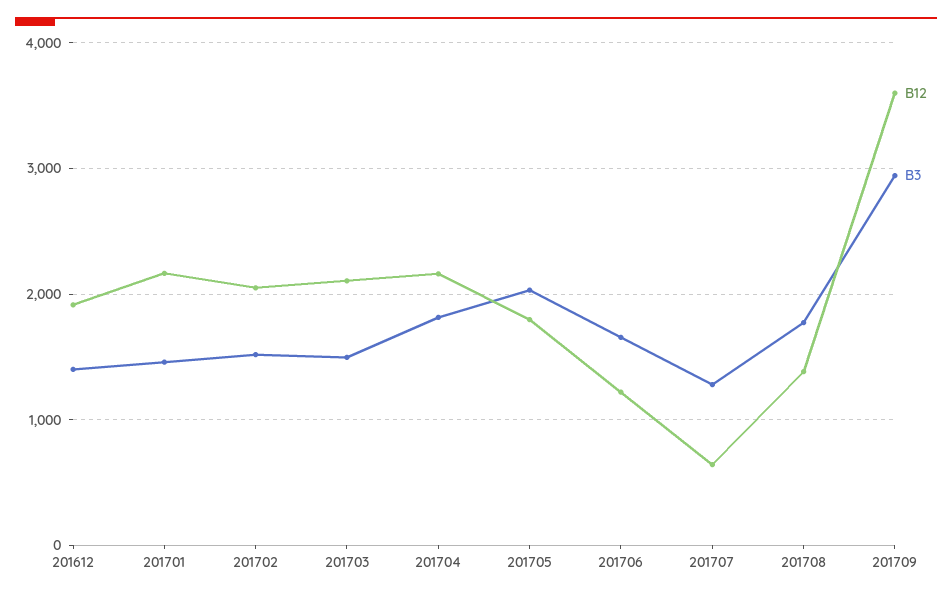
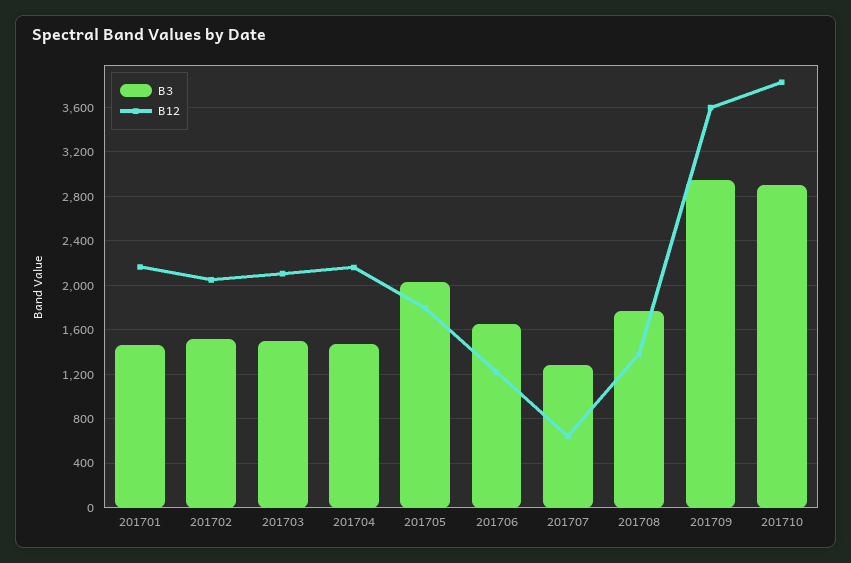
B12, 201612: 1900 -> none
B3, 201612: 1400 -> none
B3, 201704: 1800 -> 1500
B3, 201710: none -> 2900
B12, 201710: none -> 3800

